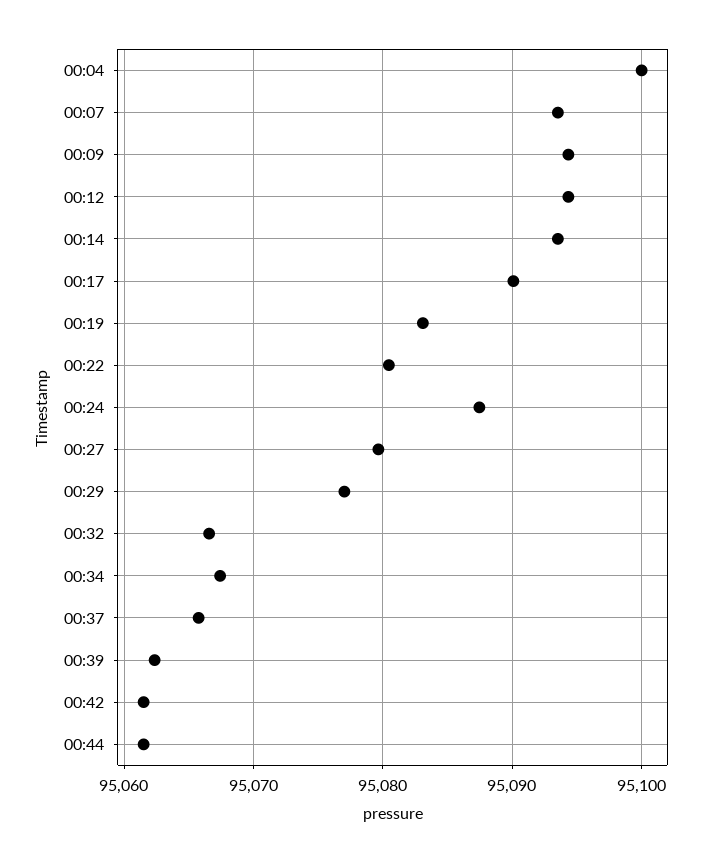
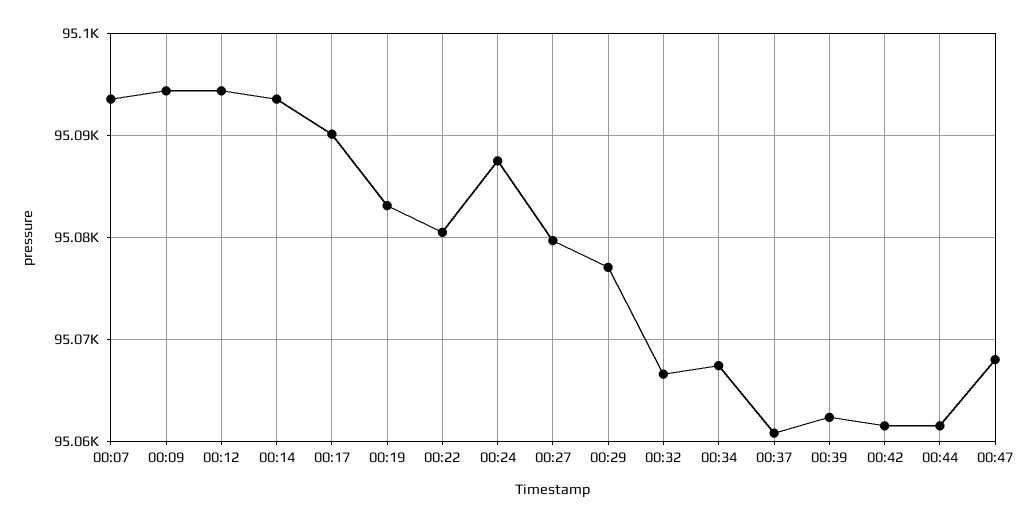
00:04: 95100 -> none
00:37: 95066 -> 95061
00:47: none -> 95068

